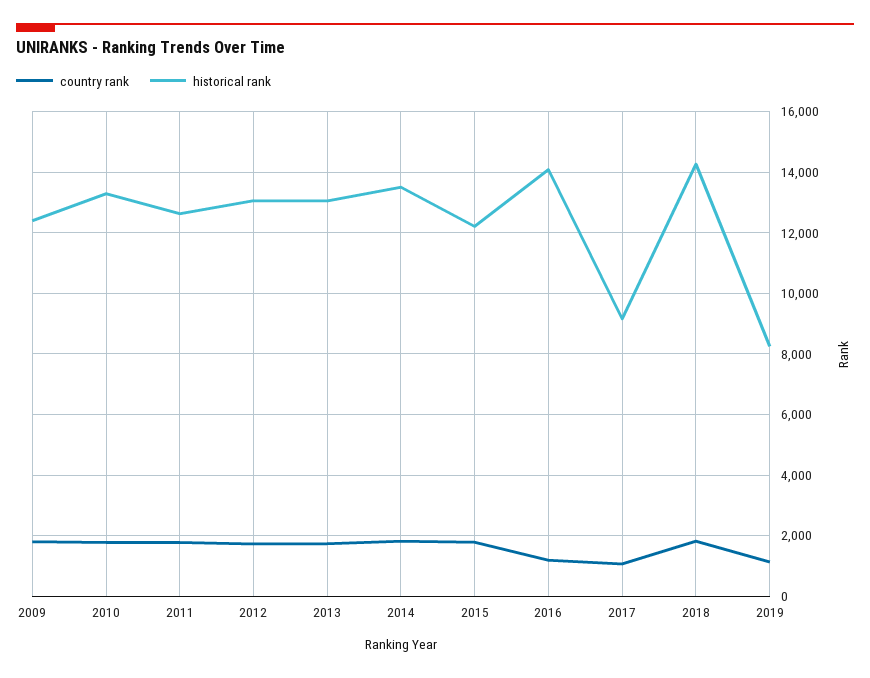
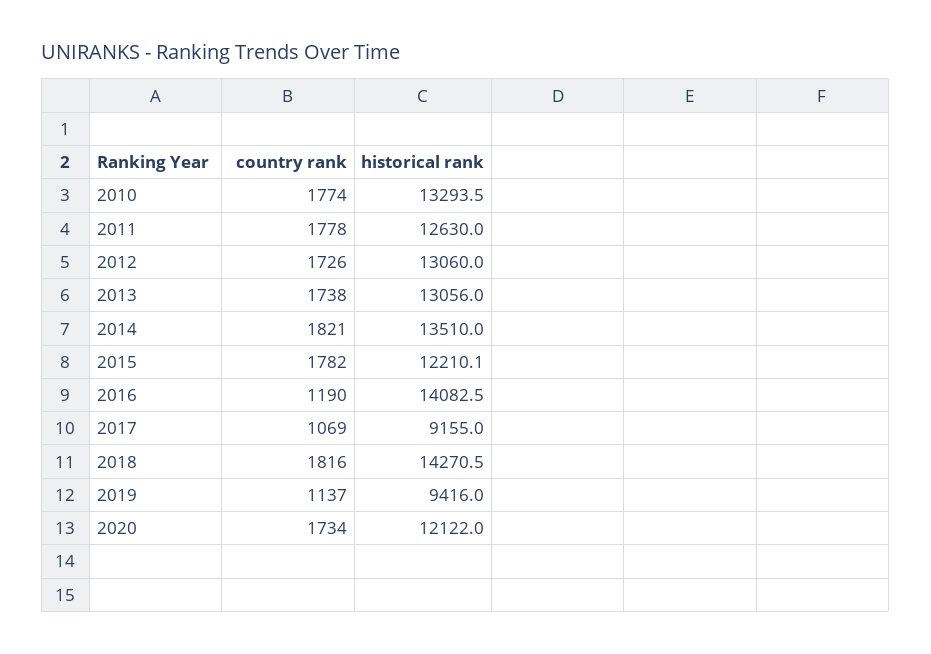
country rank, 2009: 1800 -> none
historical rank, 2009: 12400 -> none
historical rank, 2019: 8200 -> 9416
country rank, 2020: none -> 1734
historical rank, 2020: none -> 12122

